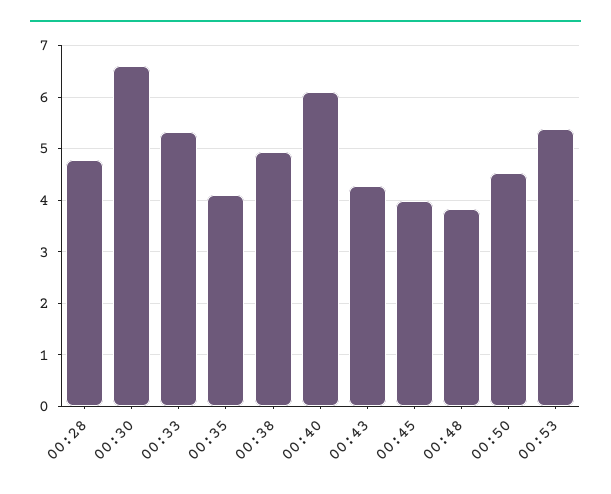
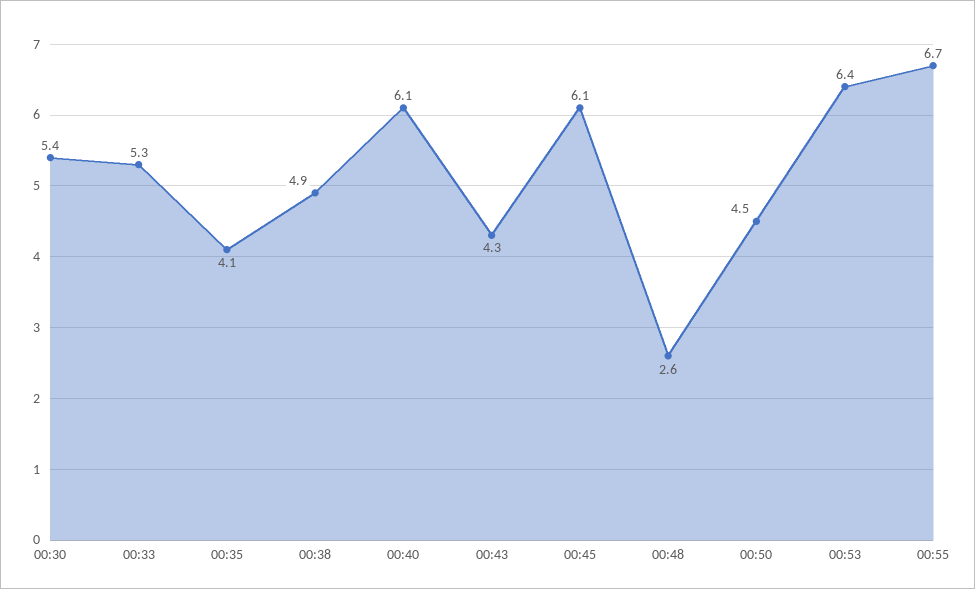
00:28: 4.8 -> none
00:30: 6.6 -> 5.4
00:45: 4 -> 6.1
00:48: 3.8 -> 2.6
00:53: 5.4 -> 6.4
00:55: none -> 6.7

